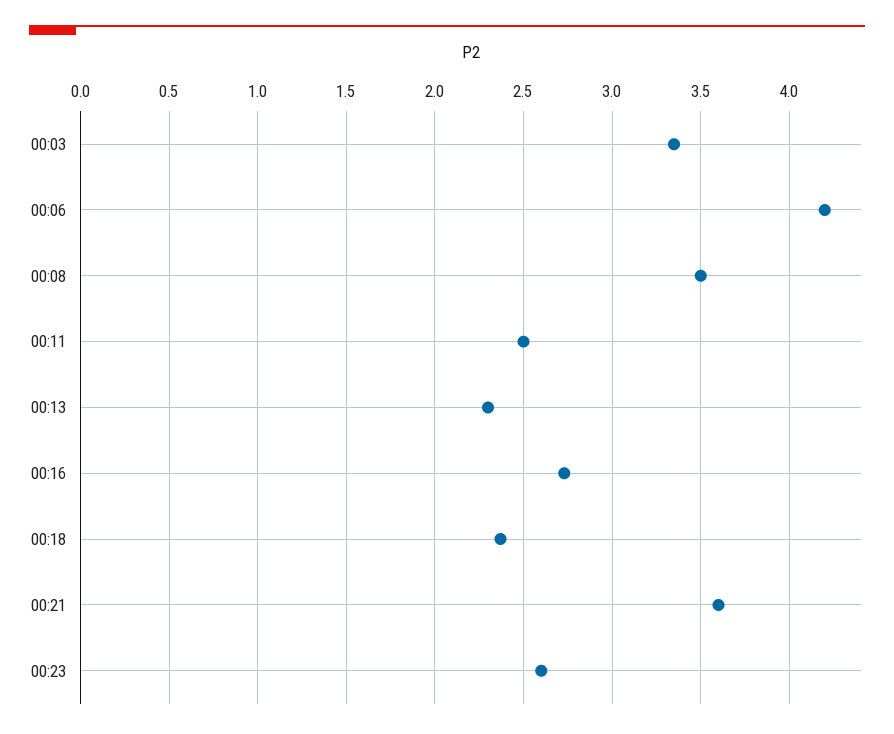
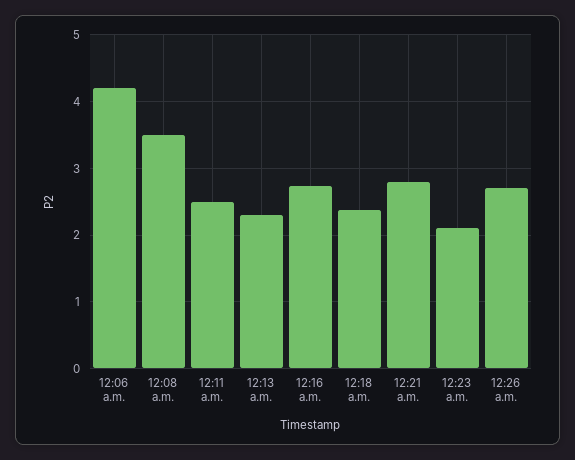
00:03: 3.35 -> none
00:21: 3.6 -> 2.8
00:23: 2.6 -> 2.1
12:26 a.m.: none -> 2.7

